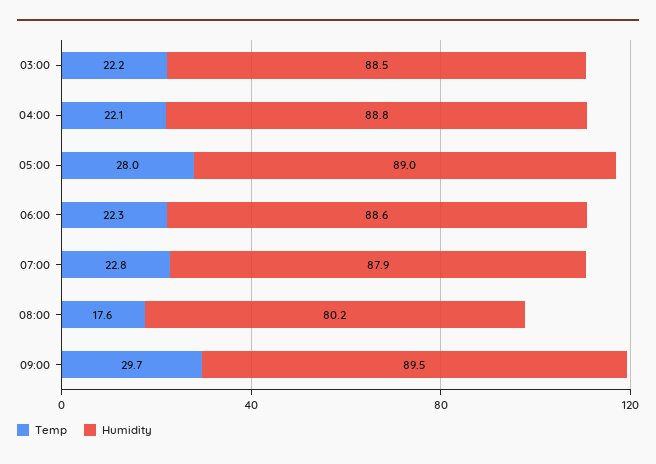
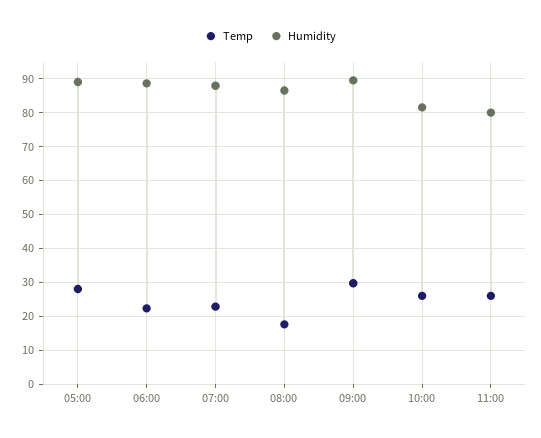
Temp, 03:00: 22.2 -> none
Humidity, 03:00: 88.5 -> none
Temp, 04:00: 22.1 -> none
Humidity, 04:00: 88.8 -> none
Humidity, 08:00: 80.2 -> 86
Temp, 10:00: none -> 26
Humidity, 10:00: none -> 82
Temp, 11:00: none -> 26
Humidity, 11:00: none -> 80

